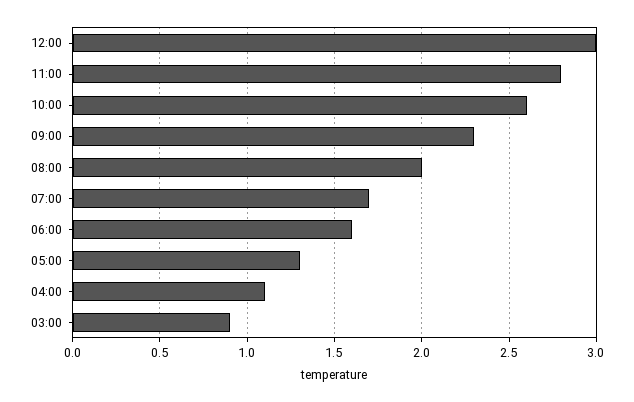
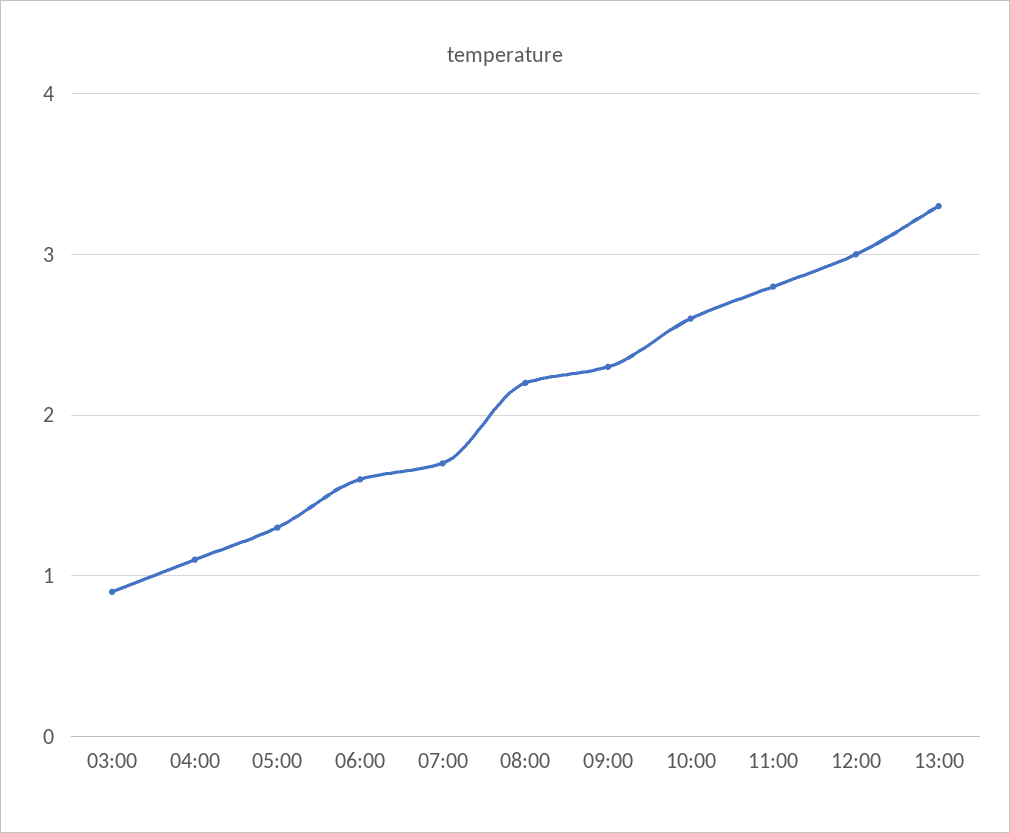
08:00: 2 -> 2.2
13:00: none -> 3.3

